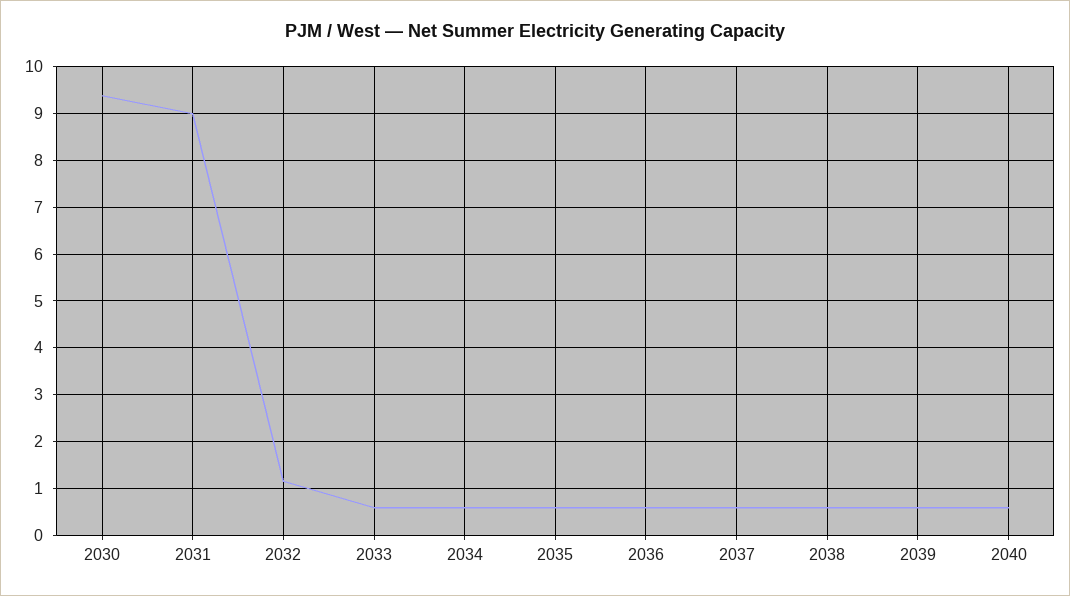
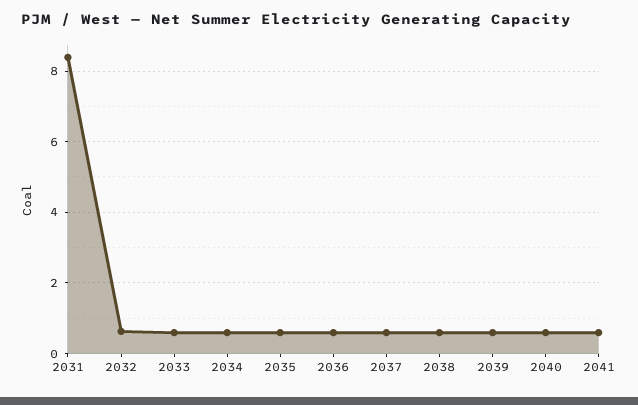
2030: 9.4 -> none
2031: 9 -> 8.4
2032: 1.2 -> 0.6
2041: none -> 0.6

